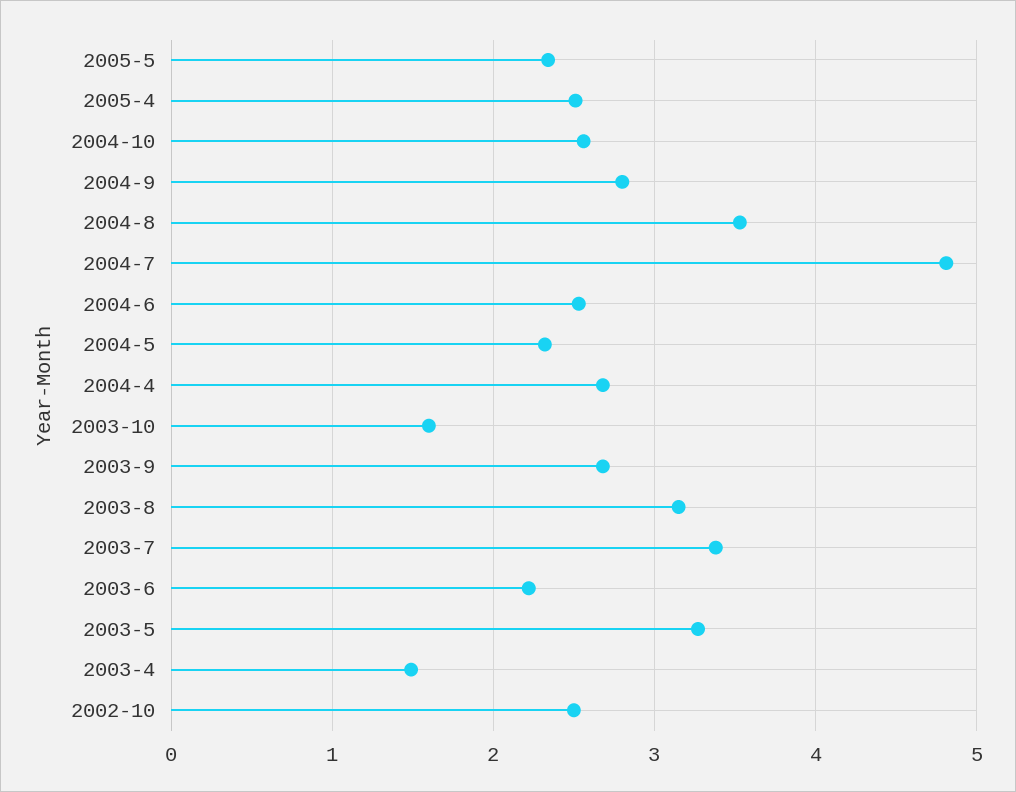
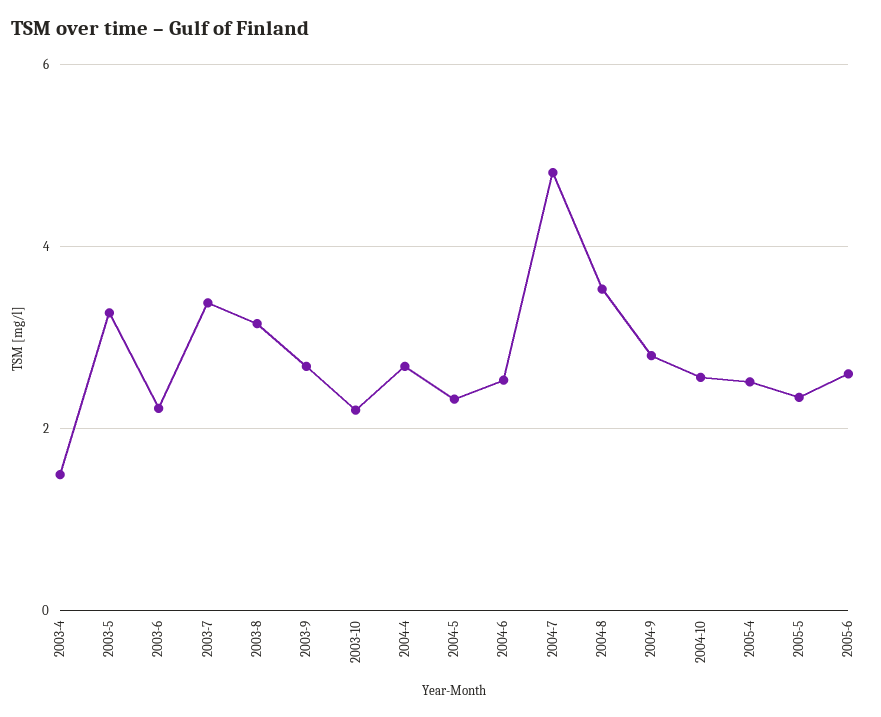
2003-10: 1.6 -> 2.2
2002-10: 2.5 -> none
2005-6: none -> 2.6

